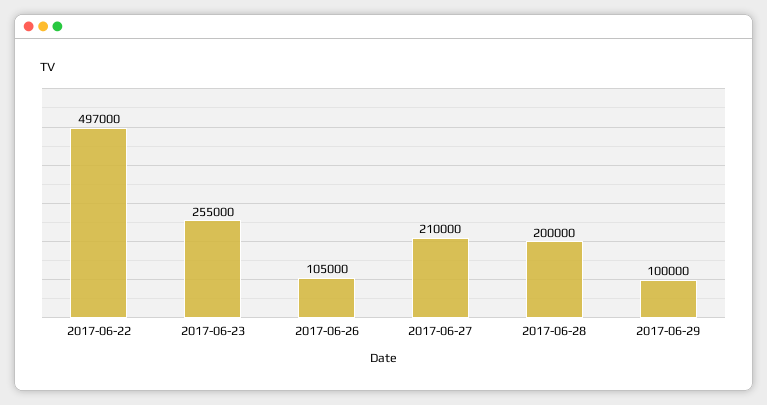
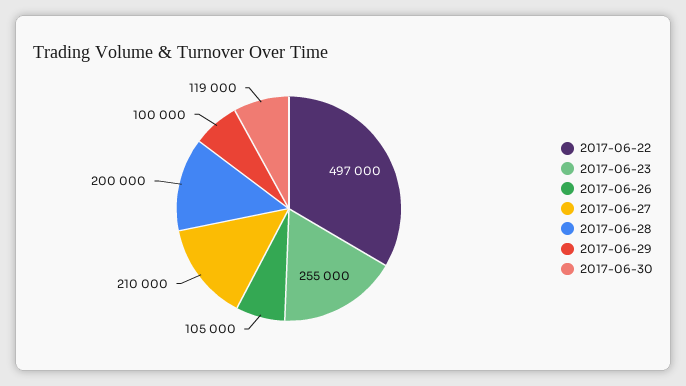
2017-06-30: none -> 119000

